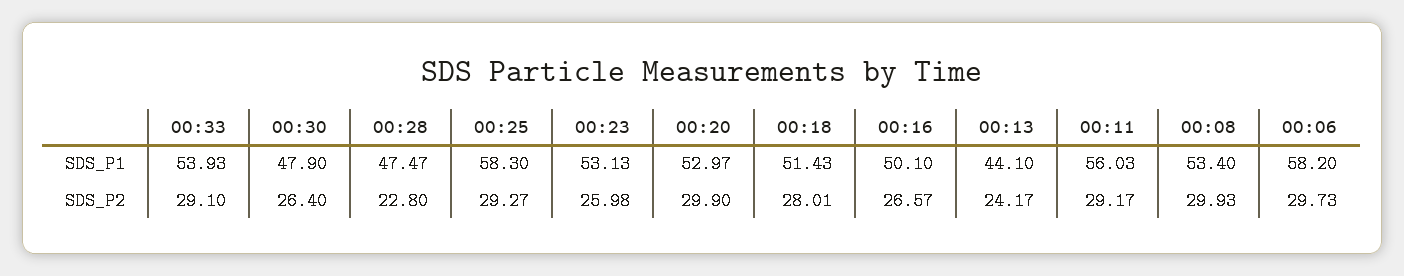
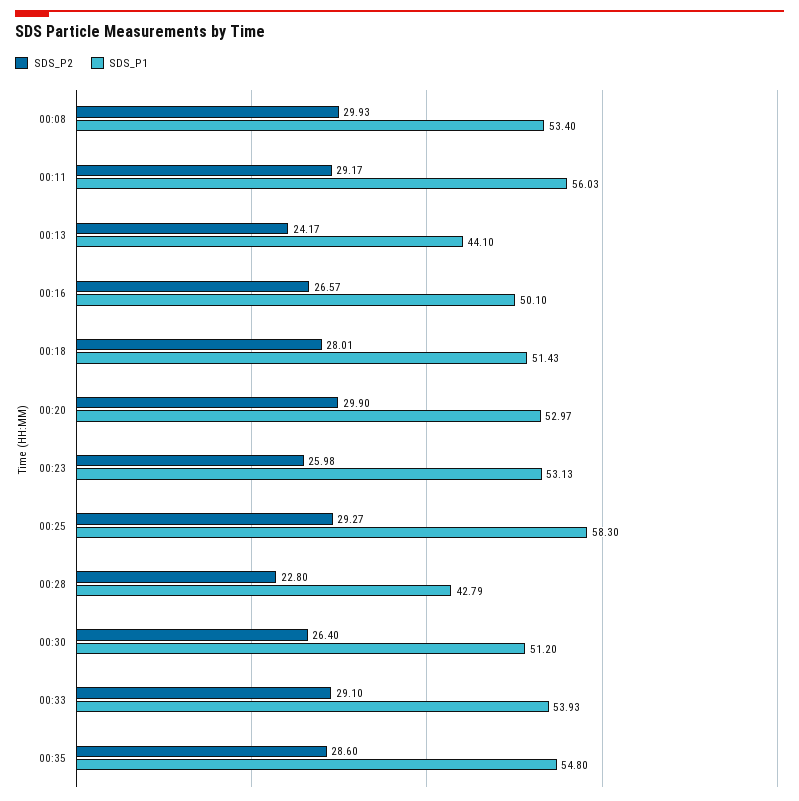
SDS_P1, 00:30: 47.9 -> 51.2
SDS_P1, 00:28: 47.47 -> 42.79
SDS_P1, 00:06: 58.2 -> none
SDS_P2, 00:06: 29.73 -> none
SDS_P2, 00:35: none -> 28.6
SDS_P1, 00:35: none -> 54.8

